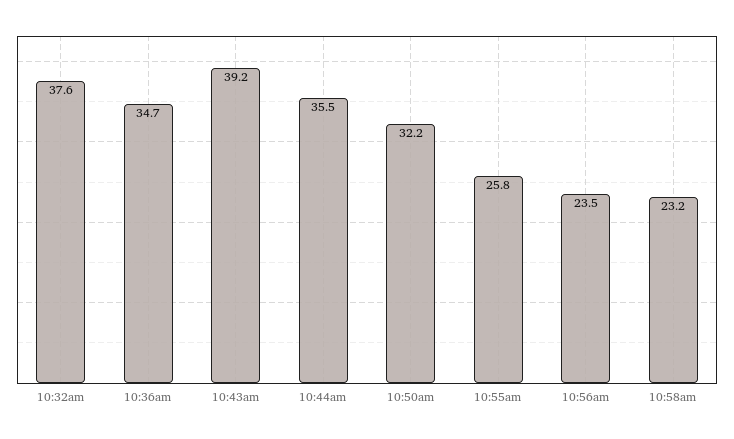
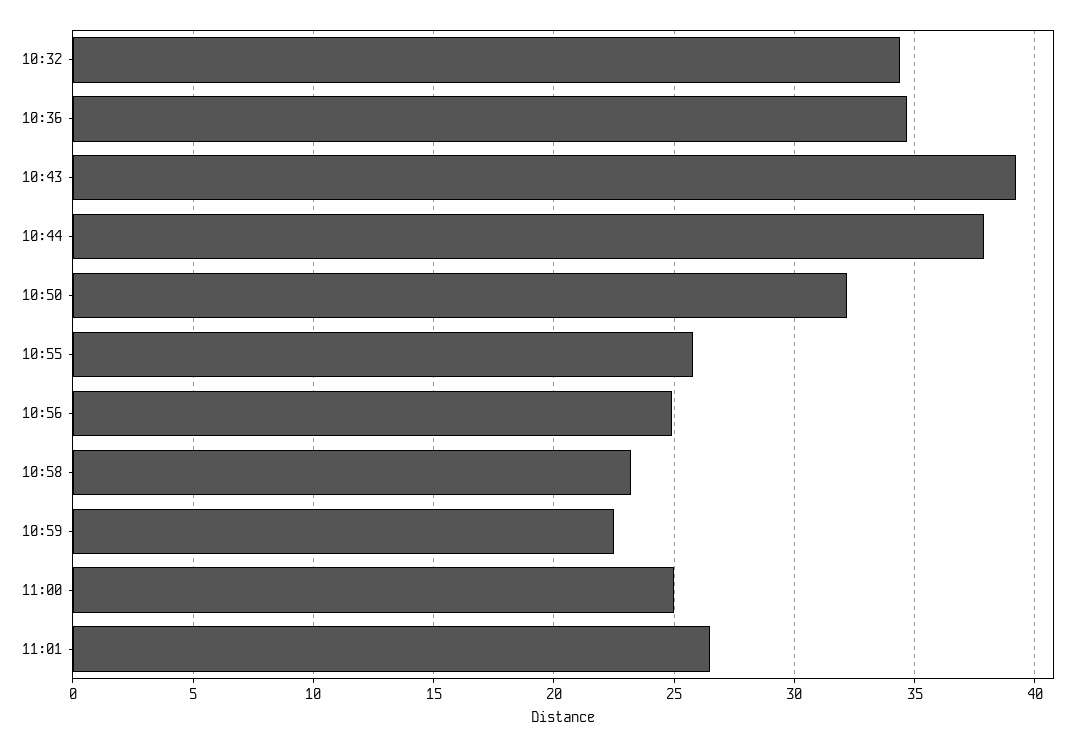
10:32am: 37.6 -> 34.5
10:44am: 35.5 -> 38
10:56am: 23.5 -> 25
10:59: none -> 22.5
11:00: none -> 25
11:01: none -> 26.5

